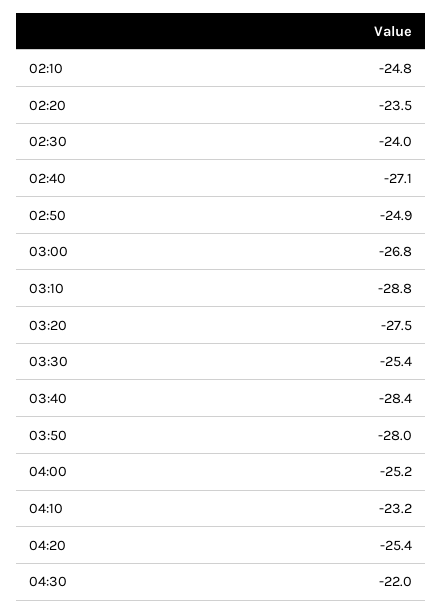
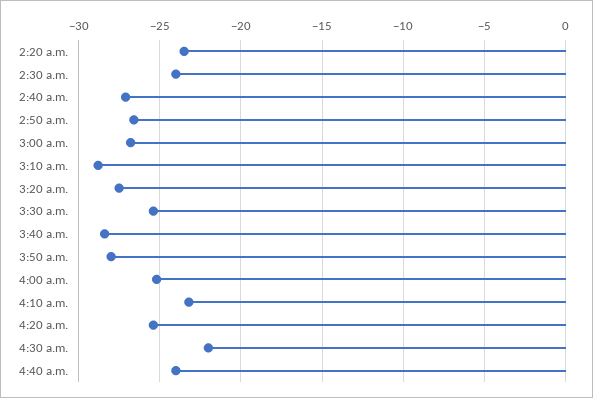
02:10: -24.8 -> none
02:50: -24.9 -> -26.5
4:40 a.m.: none -> -24

